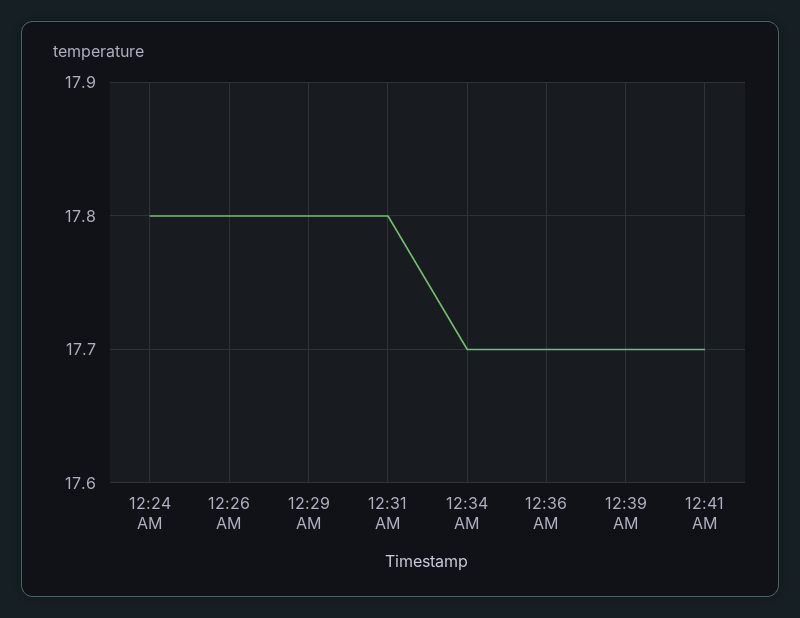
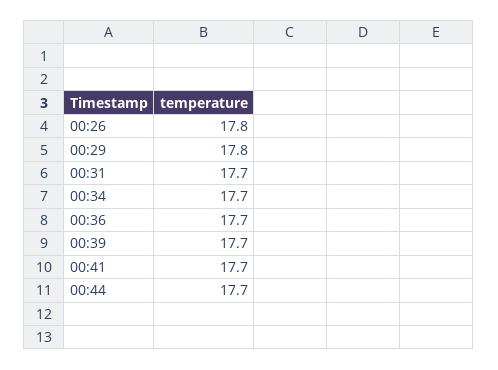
12:24 AM: 17.8 -> none
12:31 AM: 17.8 -> 17.7
00:44: none -> 17.7

